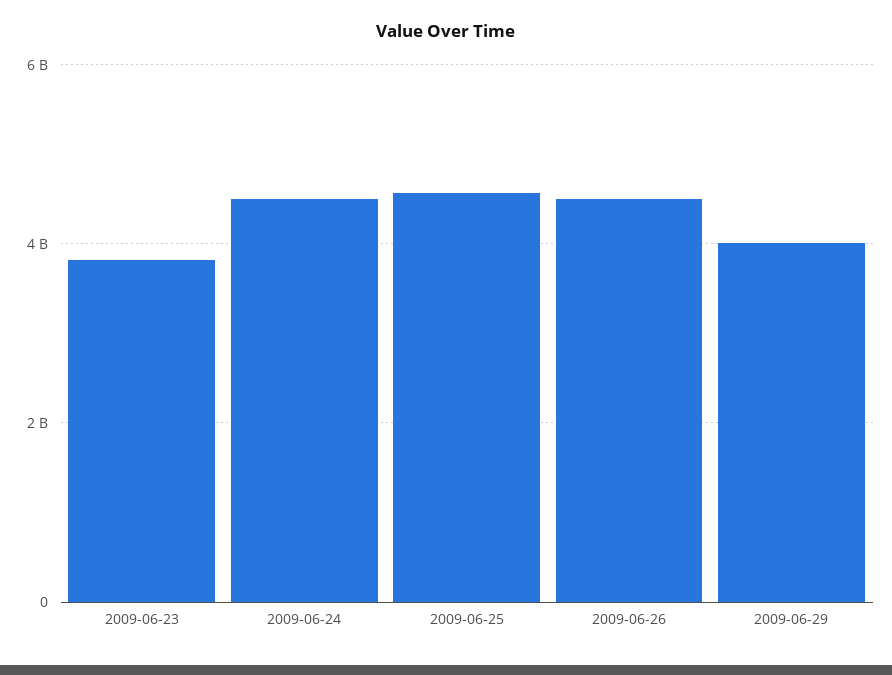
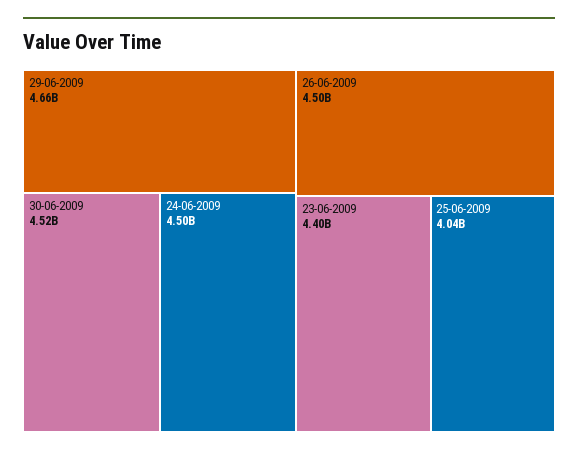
2009-06-23: 3800000000 -> 4400000000
2009-06-25: 4600000000 -> 4040000000
2009-06-29: 4000000000 -> 4660000000
30-06-2009: none -> 4520000000

